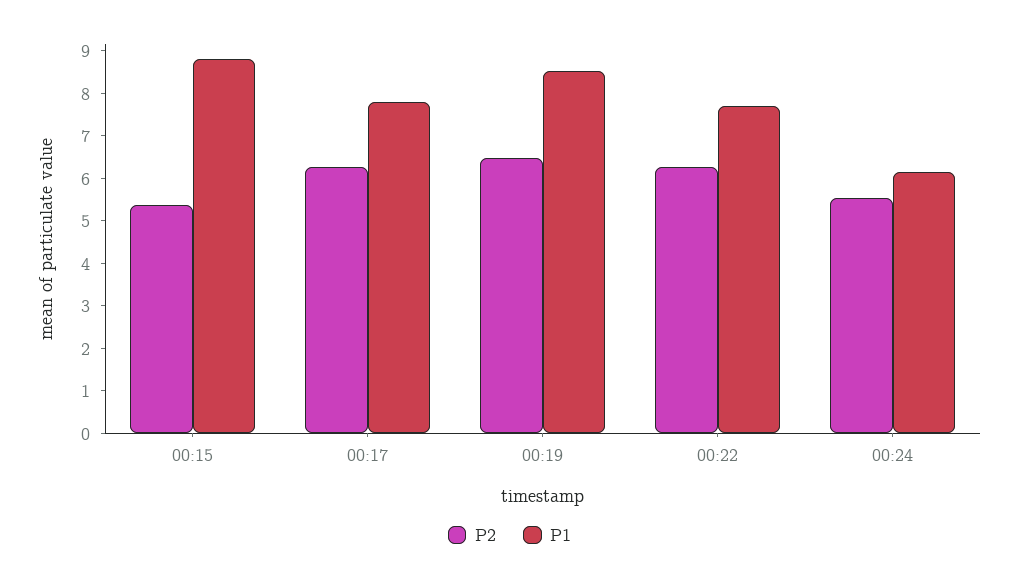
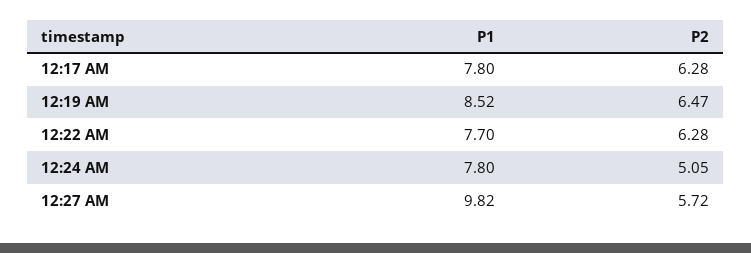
P2, 00:15: 5.4 -> none
P1, 00:15: 8.8 -> none
P2, 00:24: 5.6 -> 5.05
P1, 00:24: 6.2 -> 7.8
P1, 12:27 AM: none -> 9.82
P2, 12:27 AM: none -> 5.72

